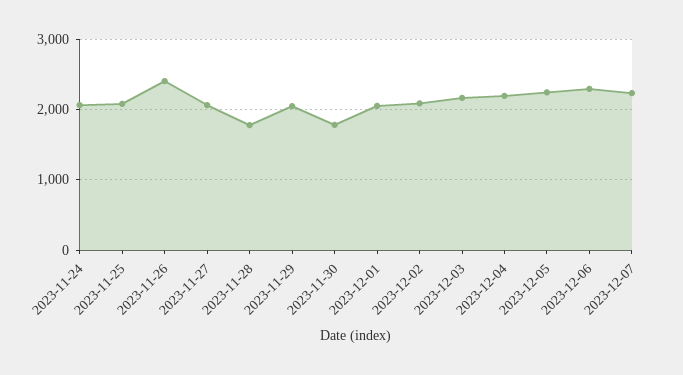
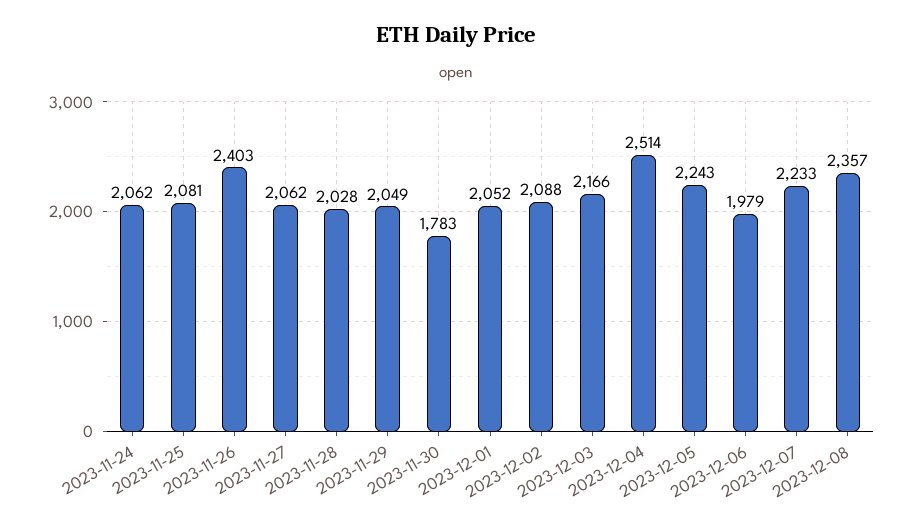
2023-11-28: 1800 -> 2028
2023-12-04: 2200 -> 2514
2023-12-06: 2300 -> 1979
2023-12-08: none -> 2357

